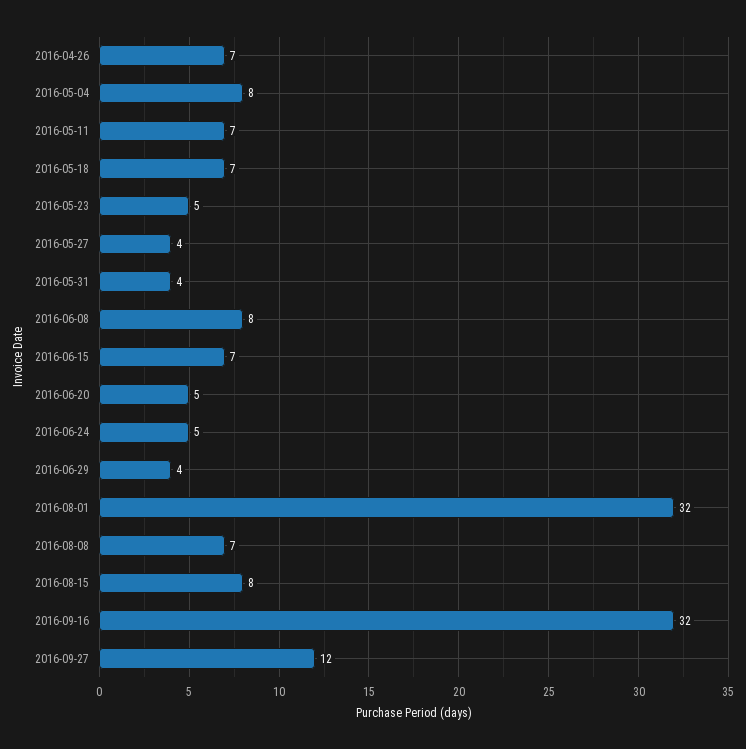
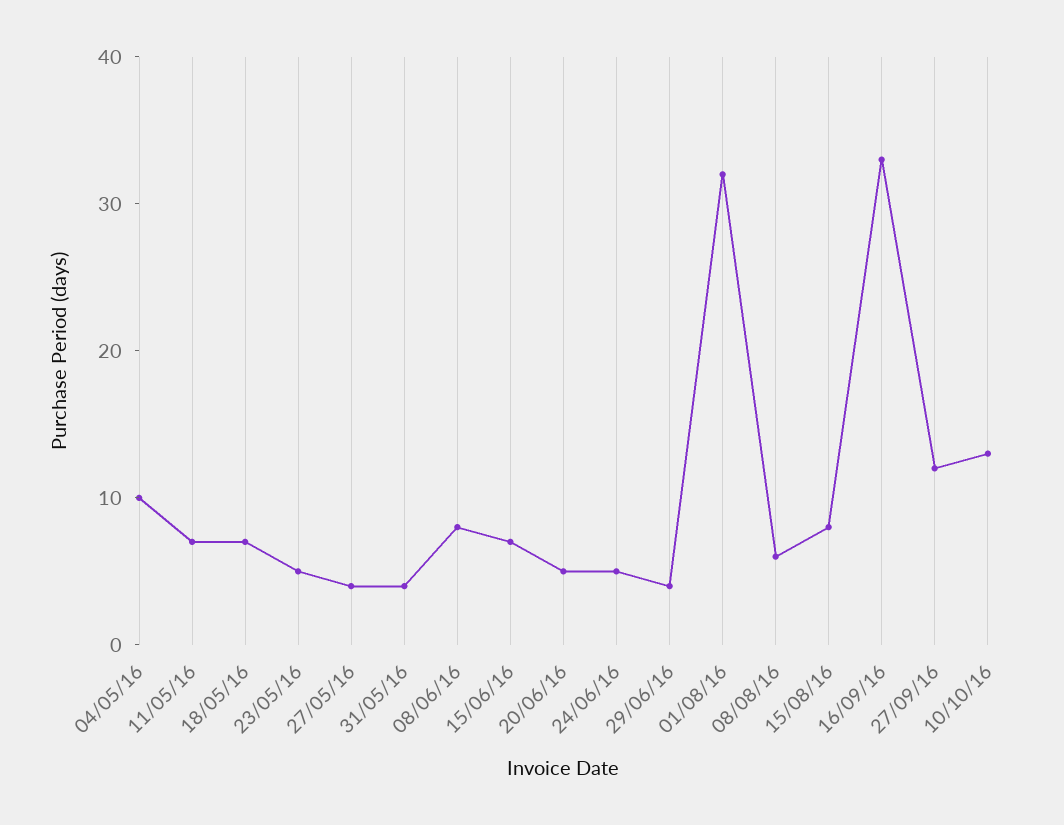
2016-04-26: 7 -> none
2016-05-04: 8 -> 10
2016-08-08: 7 -> 6
2016-09-16: 32 -> 33
10/10/16: none -> 13

